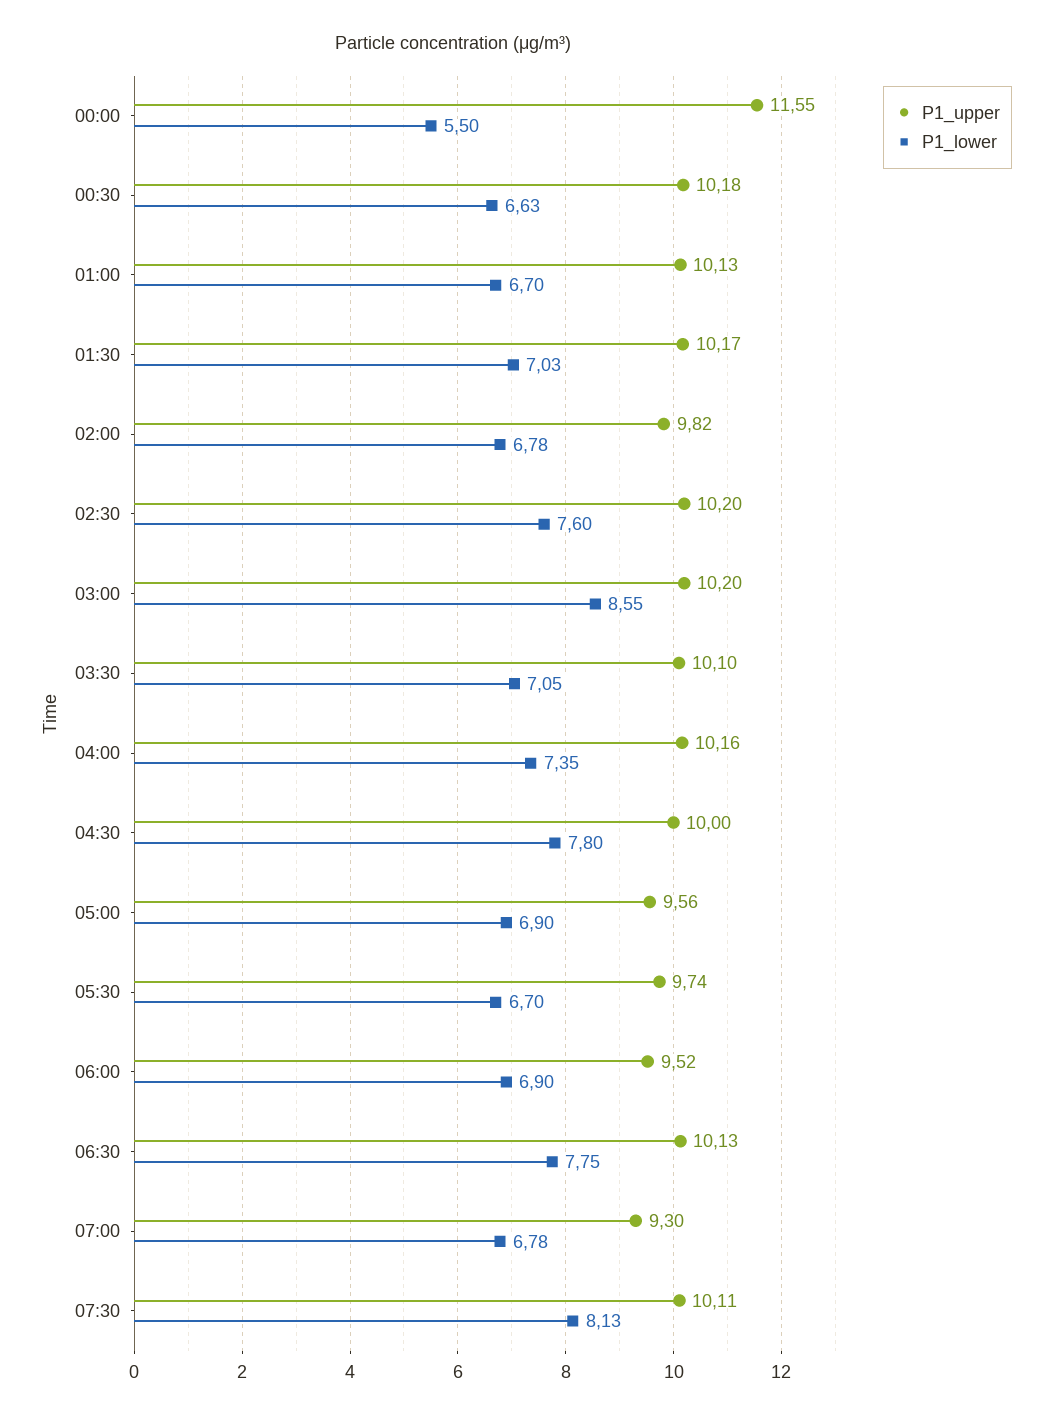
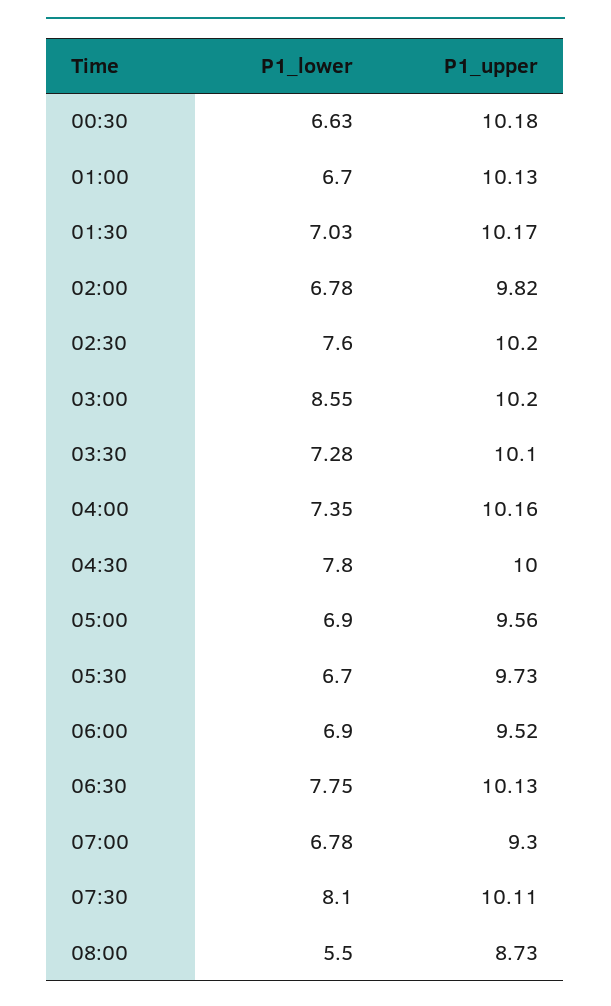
P1_upper, 00:00: 11.55 -> none
P1_lower, 00:00: 5.5 -> none
P1_lower, 03:30: 7.05 -> 7.28
P1_upper, 05:30: 9.74 -> 9.73
P1_lower, 07:30: 8.13 -> 8.1
P1_lower, 08:00: none -> 5.5
P1_upper, 08:00: none -> 8.73

